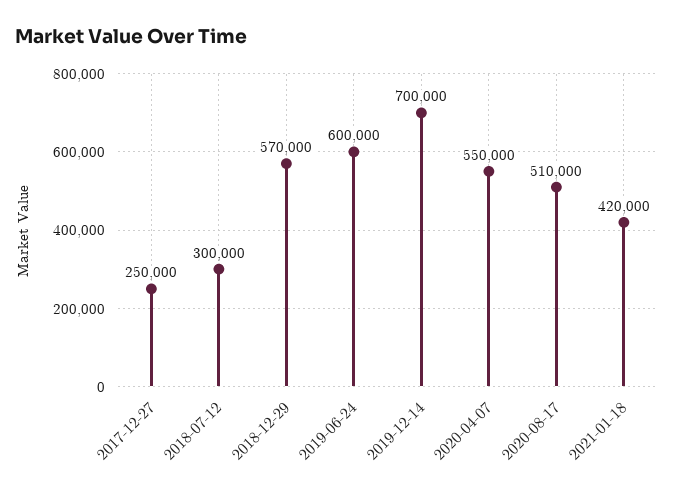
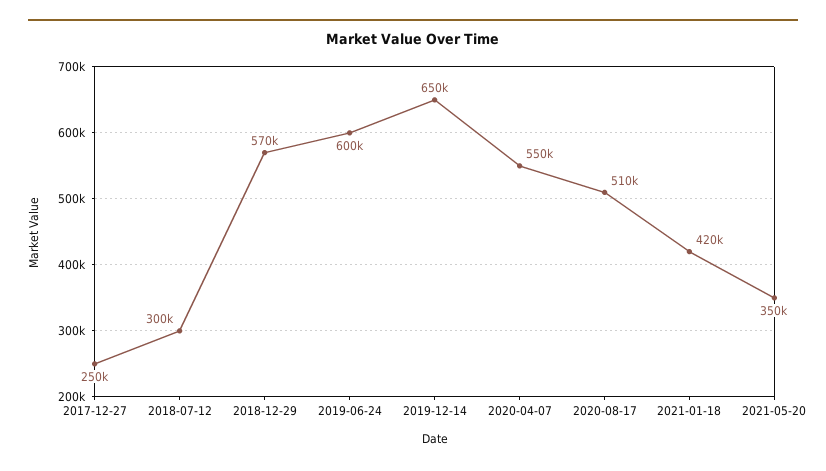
2019-12-14: 700000 -> 650000
2021-05-20: none -> 350000

